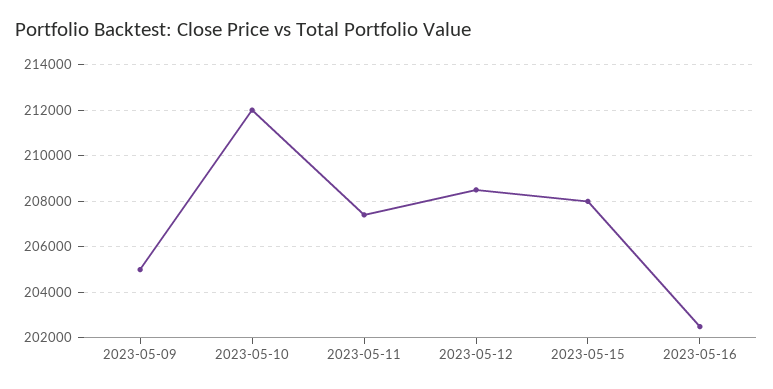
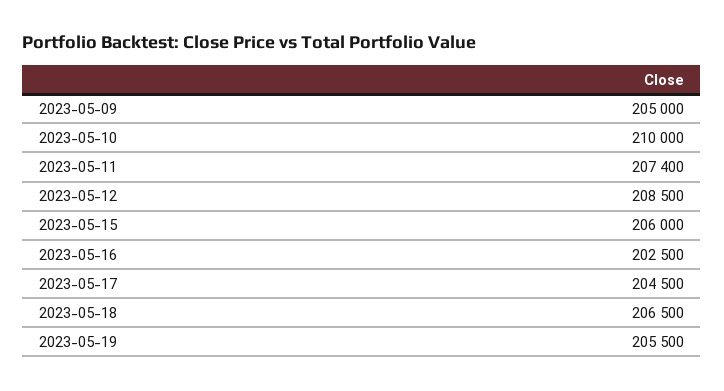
2023-05-10: 212000 -> 210000
2023-05-15: 208000 -> 206000
2023-05-17: none -> 204500
2023-05-18: none -> 206500
2023-05-19: none -> 205500

